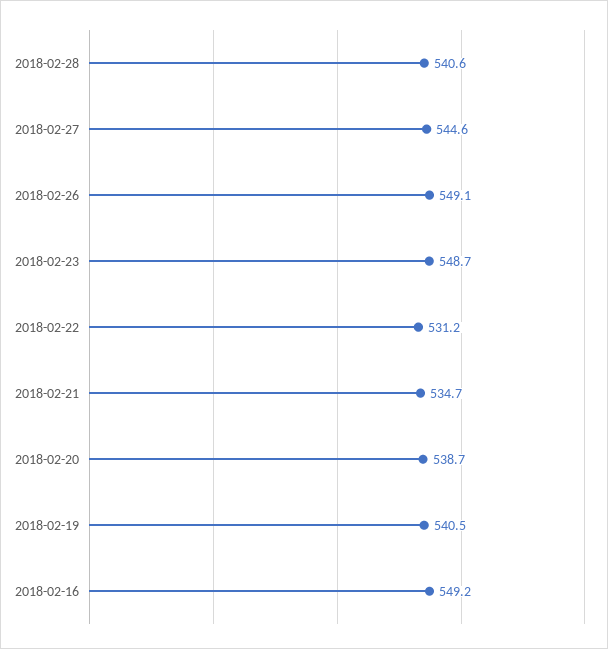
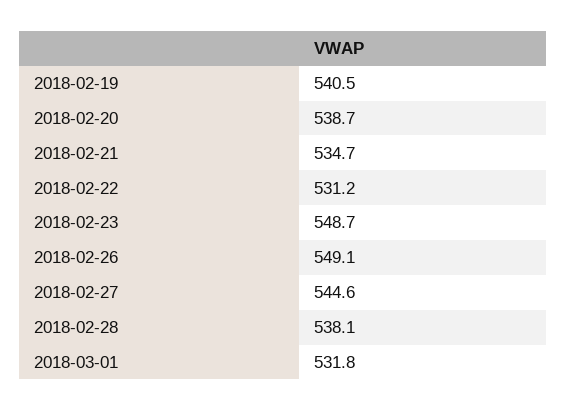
2018-02-28: 540.6 -> 538.1
2018-02-16: 549.2 -> none
2018-03-01: none -> 531.8

